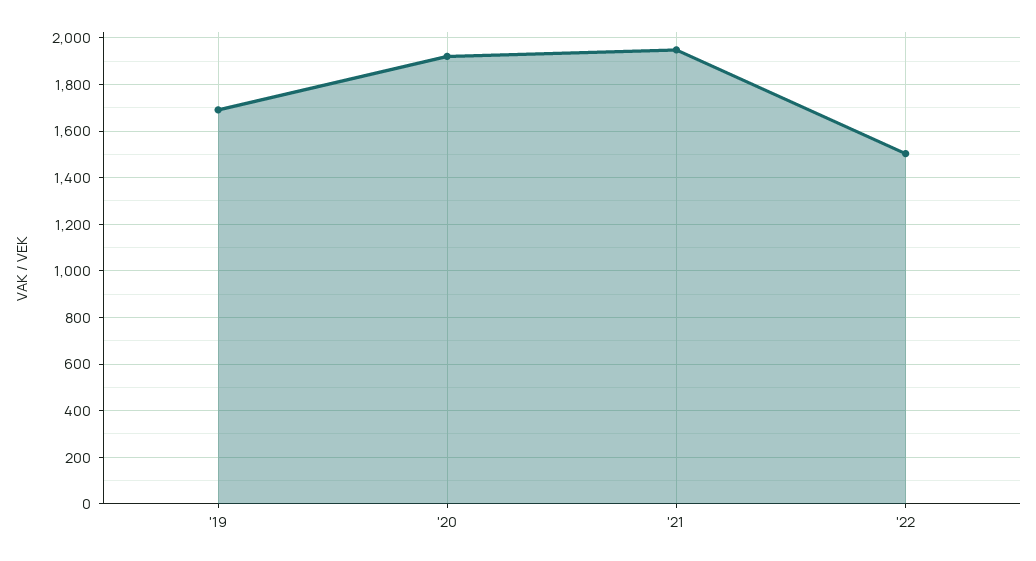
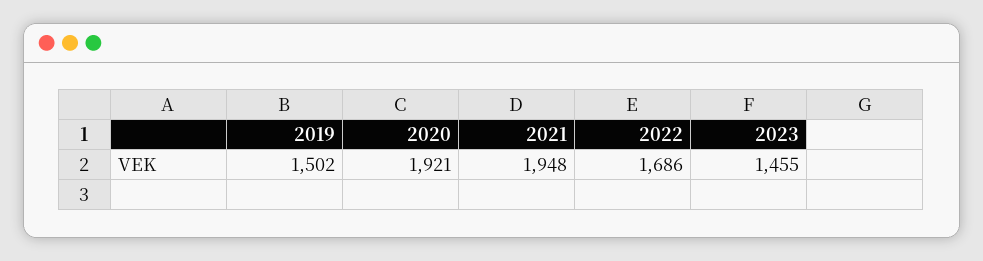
'19: 1700 -> 1502
'22: 1500 -> 1686
2023: none -> 1455

